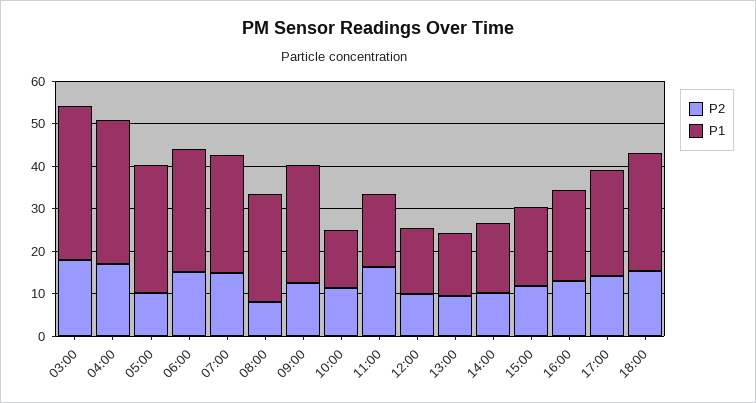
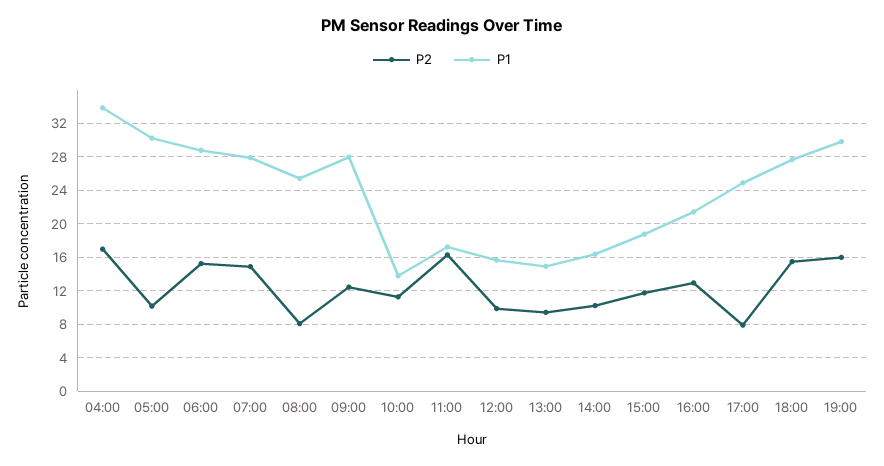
P2, 03:00: 18 -> none
P1, 03:00: 36 -> none
P2, 17:00: 14 -> 8
P2, 19:00: none -> 16
P1, 19:00: none -> 30

